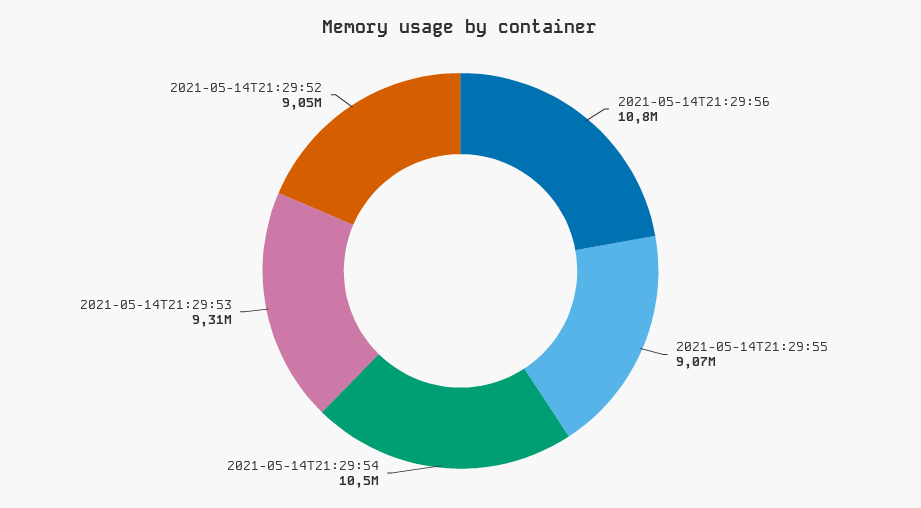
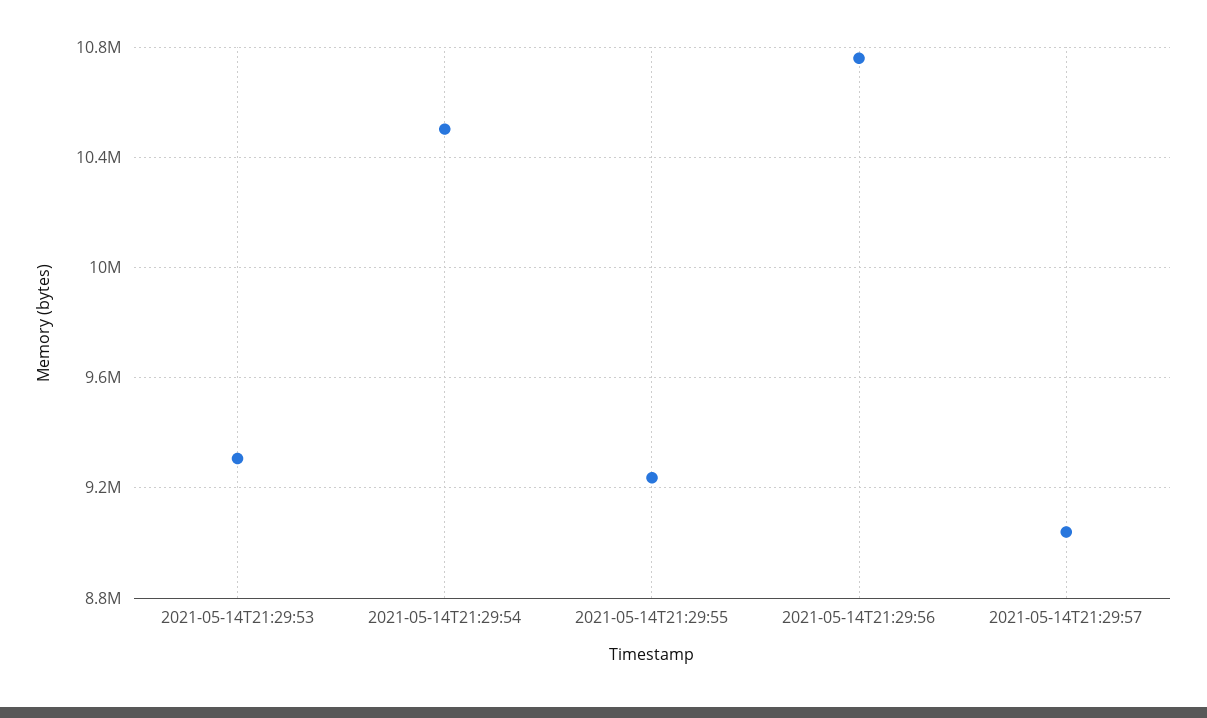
2021-05-14T21:29:55: 9070000 -> 9250000
2021-05-14T21:29:52: 9050000 -> none
2021-05-14T21:29:57: none -> 9050000

